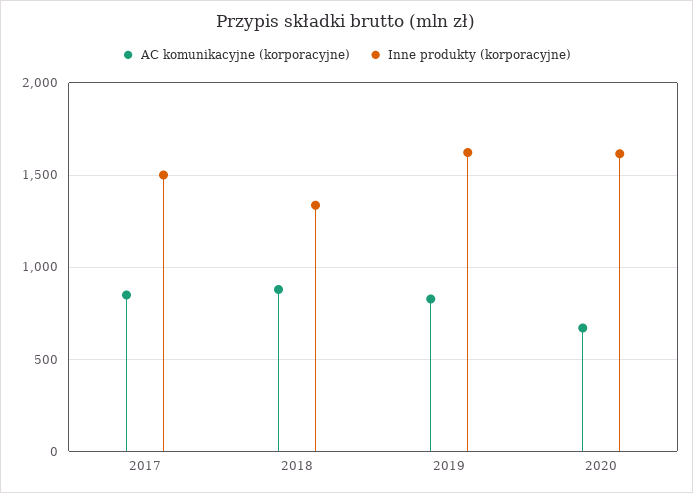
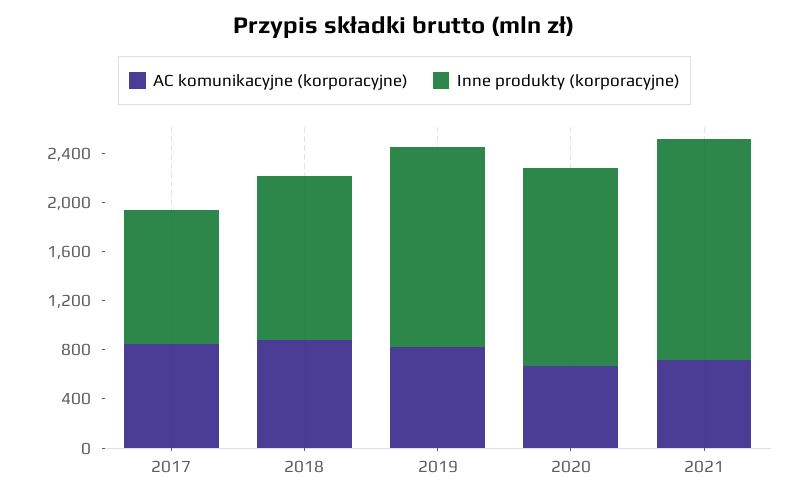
Inne produkty (korporacyjne), 2017: 1500 -> 1100
AC komunikacyjne (korporacyjne), 2021: none -> 700
Inne produkty (korporacyjne), 2021: none -> 1800

